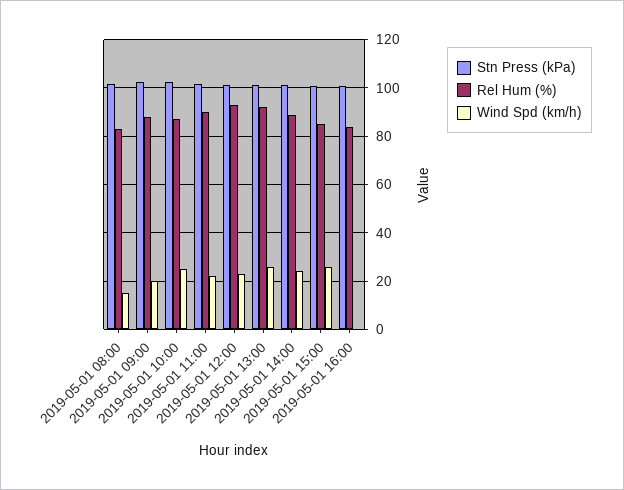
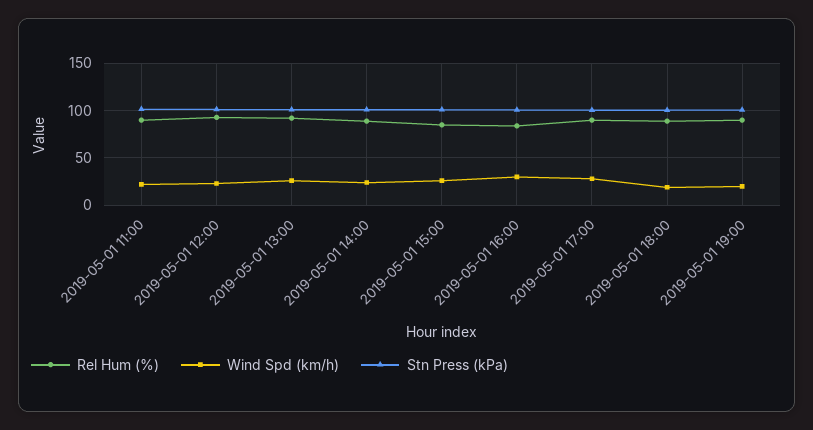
Stn Press (kPa), 2019-05-01 08:00: 102.5 -> none
Rel Hum (%), 2019-05-01 08:00: 82.5 -> none
Wind Spd (km/h), 2019-05-01 08:00: 15 -> none
Stn Press (kPa), 2019-05-01 09:00: 102.5 -> none
Rel Hum (%), 2019-05-01 09:00: 87.5 -> none
Wind Spd (km/h), 2019-05-01 09:00: 20 -> none
Stn Press (kPa), 2019-05-01 10:00: 102.5 -> none
Rel Hum (%), 2019-05-01 10:00: 87.5 -> none
Wind Spd (km/h), 2019-05-01 10:00: 25 -> none
Wind Spd (km/h), 2019-05-01 16:00: 0 -> 30
Rel Hum (%), 2019-05-01 17:00: none -> 90
Wind Spd (km/h), 2019-05-01 17:00: none -> 30
Stn Press (kPa), 2019-05-01 17:00: none -> 100
Rel Hum (%), 2019-05-01 18:00: none -> 90
Wind Spd (km/h), 2019-05-01 18:00: none -> 20
Stn Press (kPa), 2019-05-01 18:00: none -> 100
Rel Hum (%), 2019-05-01 19:00: none -> 90
Wind Spd (km/h), 2019-05-01 19:00: none -> 20
Stn Press (kPa), 2019-05-01 19:00: none -> 100

